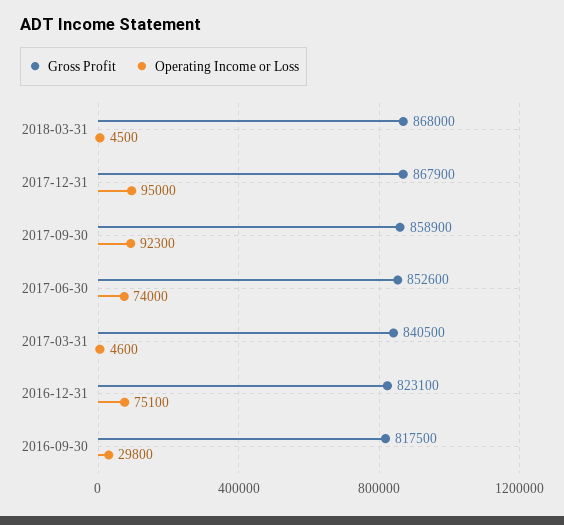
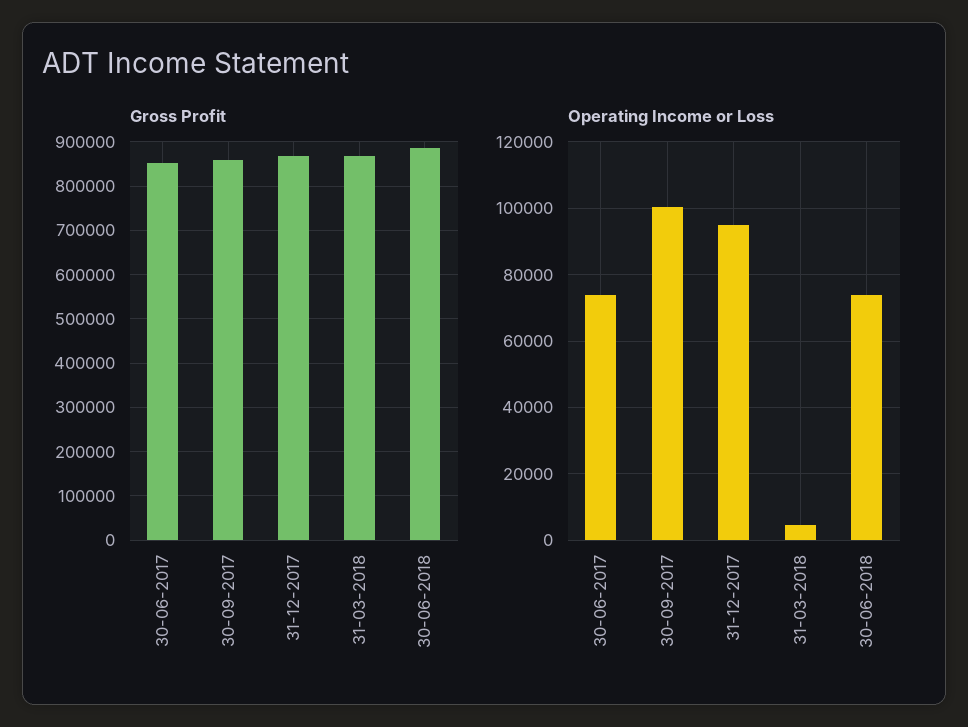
Operating Income or Loss, 2017-09-30: 92300 -> 100000
Gross Profit, 2017-03-31: 840500 -> none
Operating Income or Loss, 2017-03-31: 4600 -> none
Gross Profit, 2016-12-31: 823100 -> none
Operating Income or Loss, 2016-12-31: 75100 -> none
Gross Profit, 2016-09-30: 817500 -> none
Operating Income or Loss, 2016-09-30: 29800 -> none
Gross Profit, 30-06-2018: none -> 880000
Operating Income or Loss, 30-06-2018: none -> 74000

